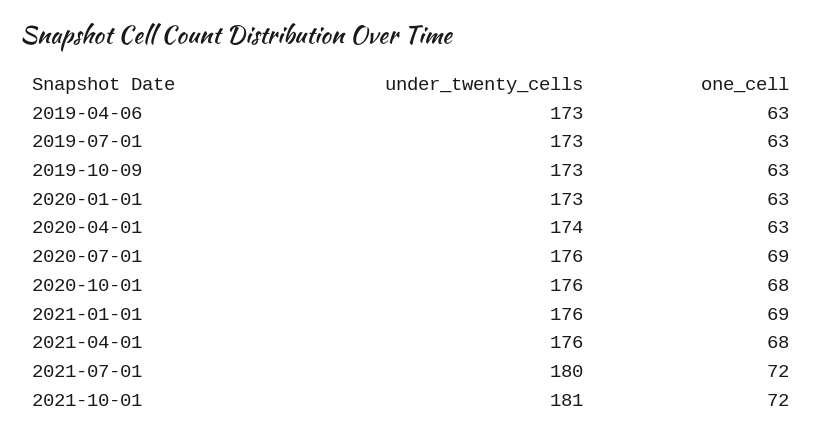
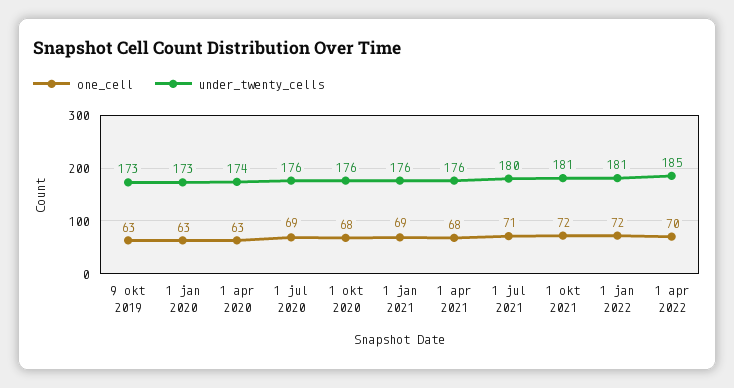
under_twenty_cells, 2019-04-06: 173 -> none
one_cell, 2019-04-06: 63 -> none
under_twenty_cells, 2019-07-01: 173 -> none
one_cell, 2019-07-01: 63 -> none
one_cell, 2021-07-01: 72 -> 71
one_cell, 1 jan 2022: none -> 72
under_twenty_cells, 1 jan 2022: none -> 181
one_cell, 1 apr 2022: none -> 70
under_twenty_cells, 1 apr 2022: none -> 185

